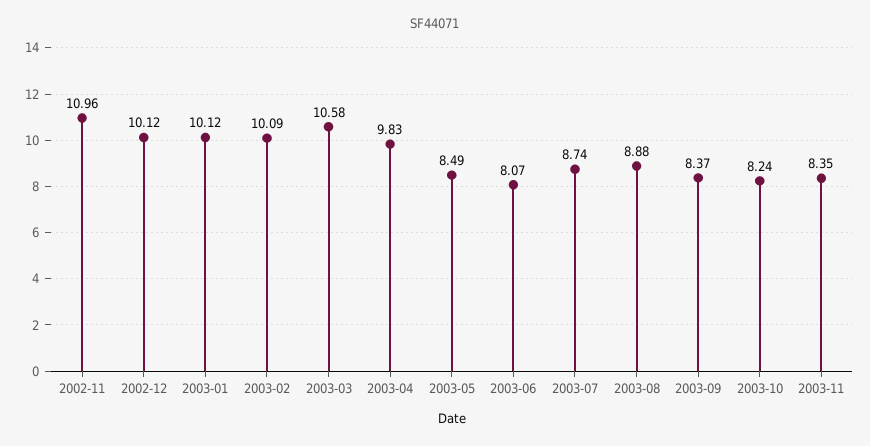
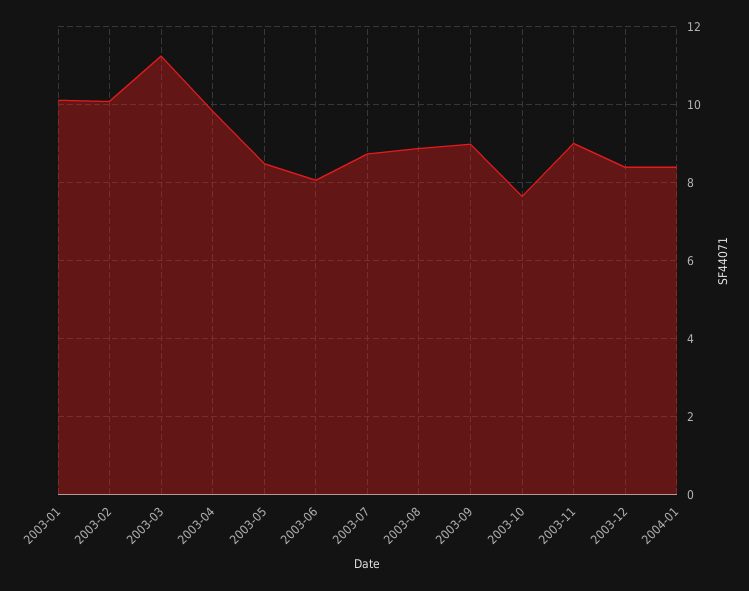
2002-11: 10.96 -> none
2002-12: 10.12 -> none
2003-03: 10.58 -> 11.2
2003-09: 8.37 -> 9
2003-10: 8.24 -> 7.6
2003-11: 8.35 -> 9
2003-12: none -> 8.4
2004-01: none -> 8.4

